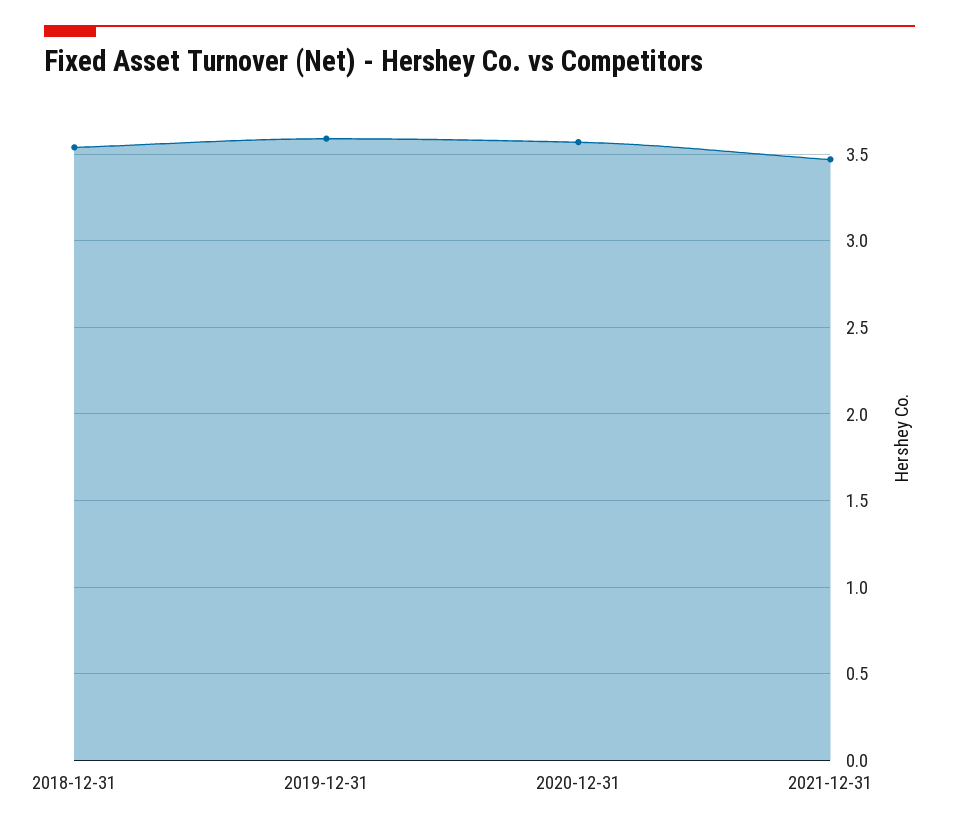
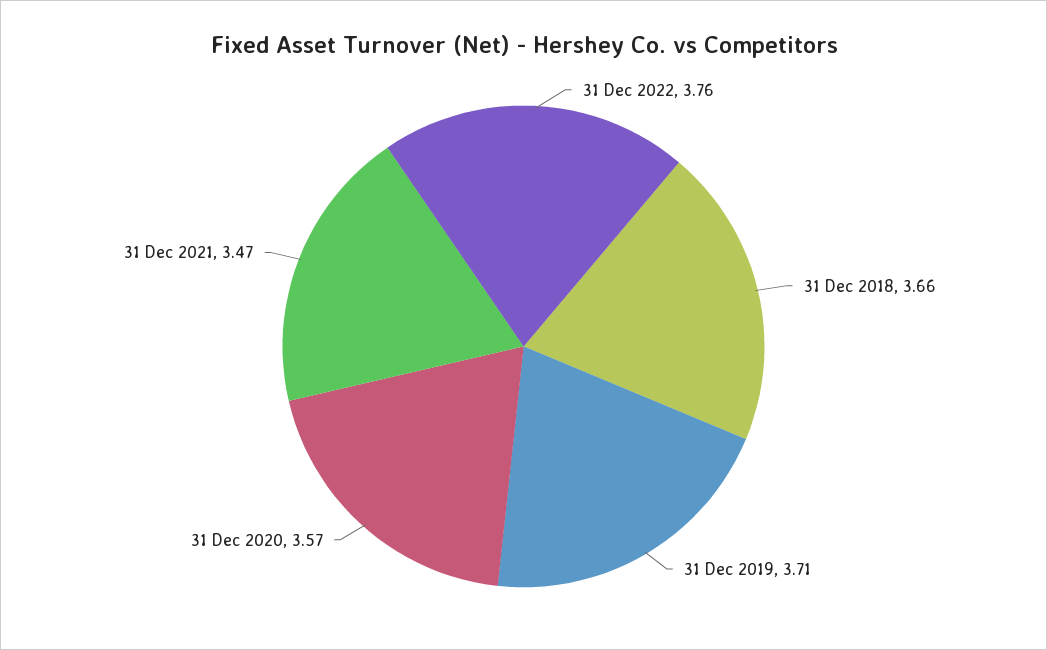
2018-12-31: 3.55 -> 3.66
2019-12-31: 3.6 -> 3.71
31 Dec 2022: none -> 3.76

